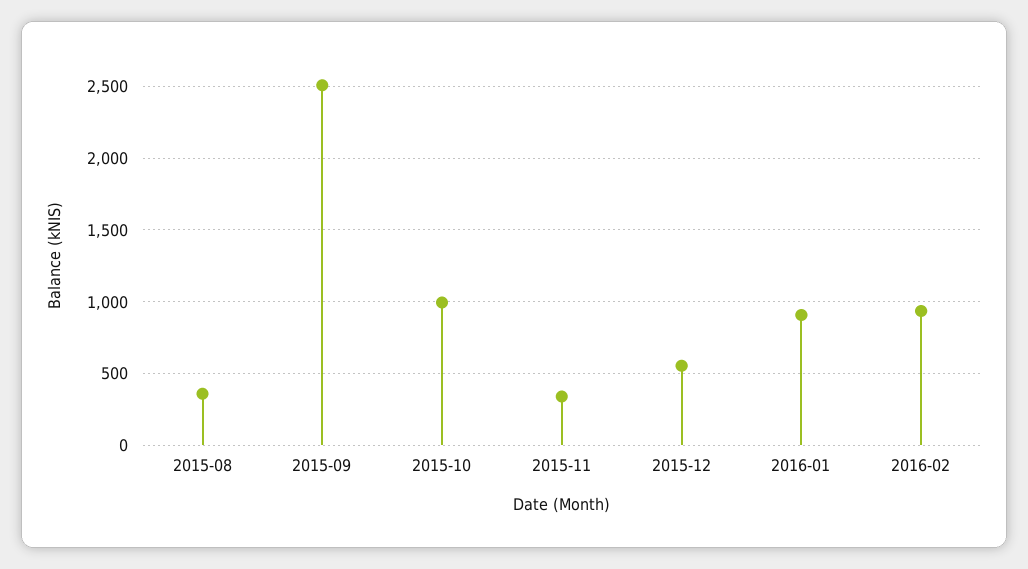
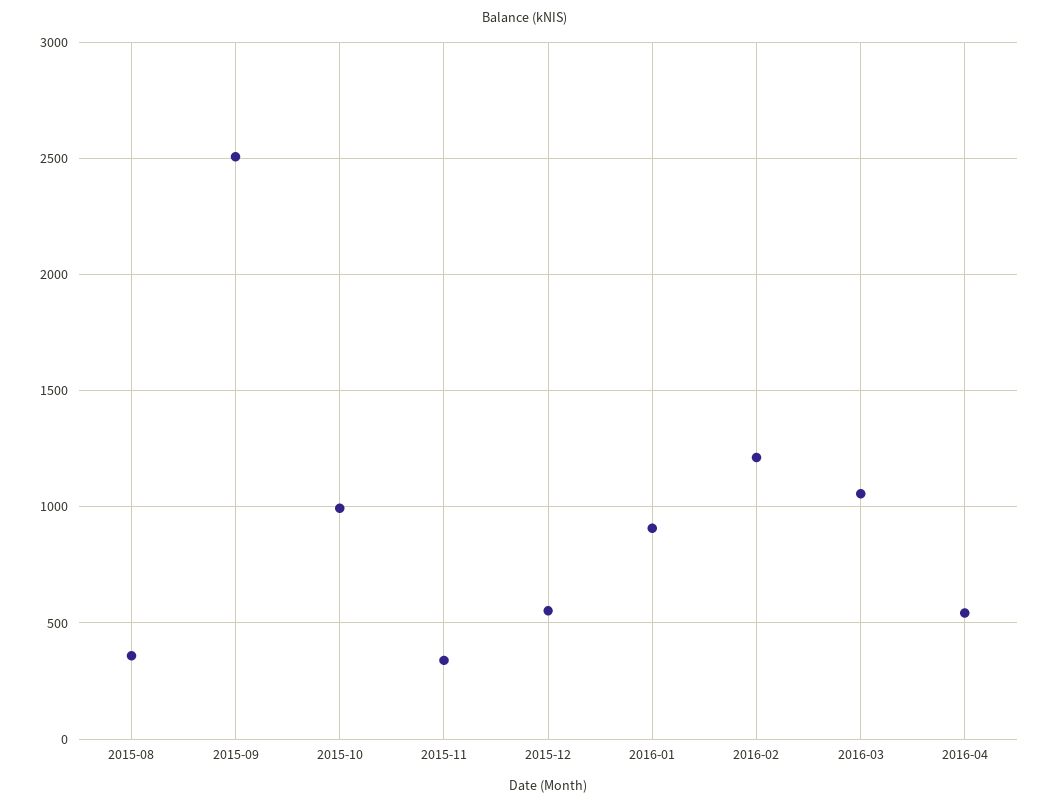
2016-02: 950 -> 1200
2016-03: none -> 1050
2016-04: none -> 550

